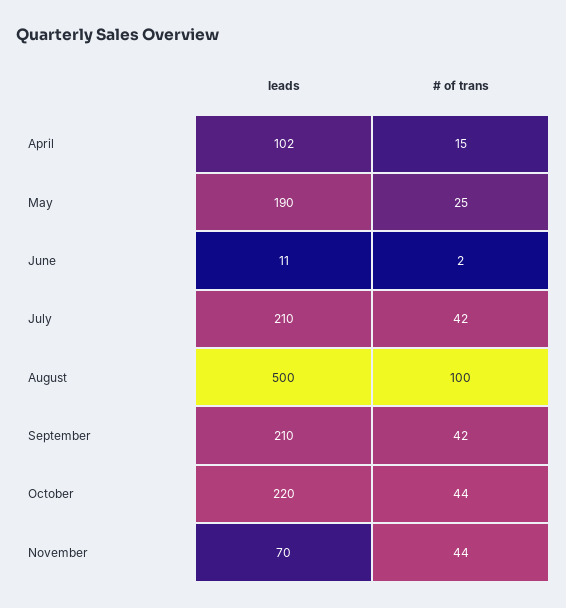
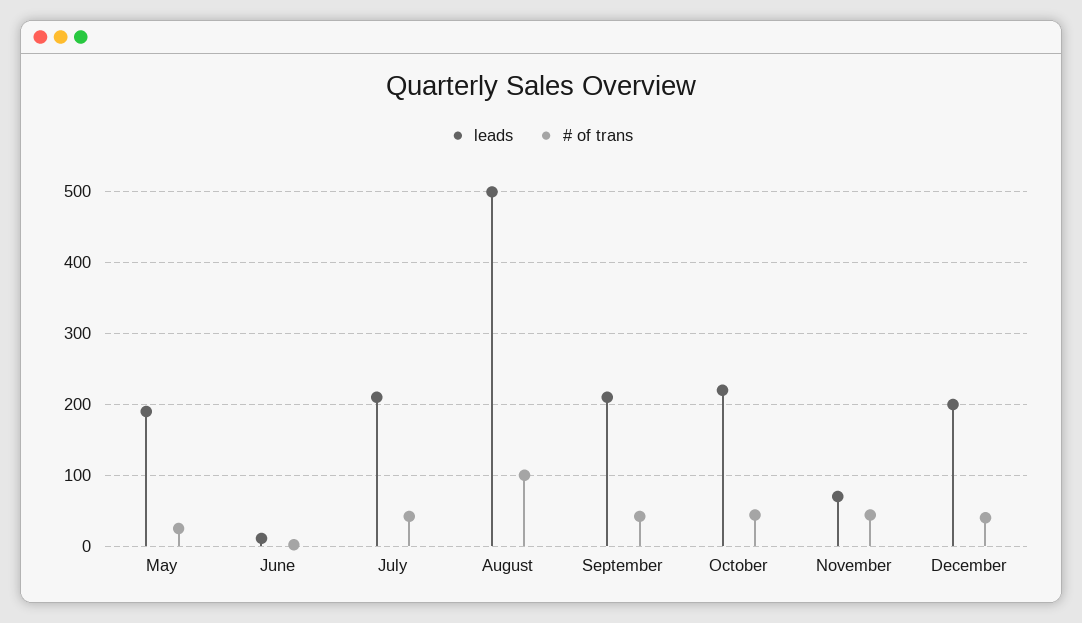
leads, April: 102 -> none
# of trans, April: 15 -> none
leads, December: none -> 200
# of trans, December: none -> 40

